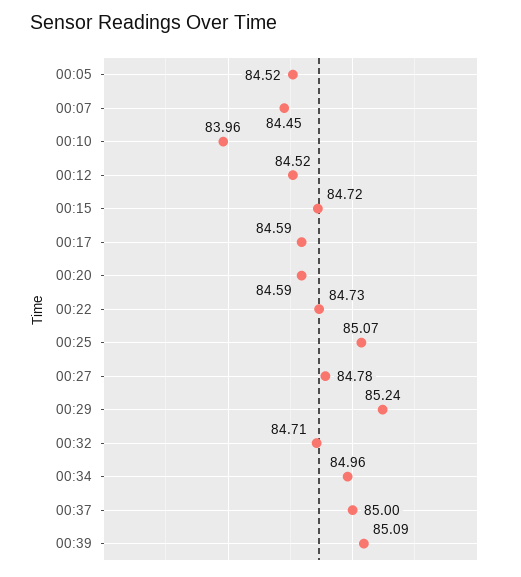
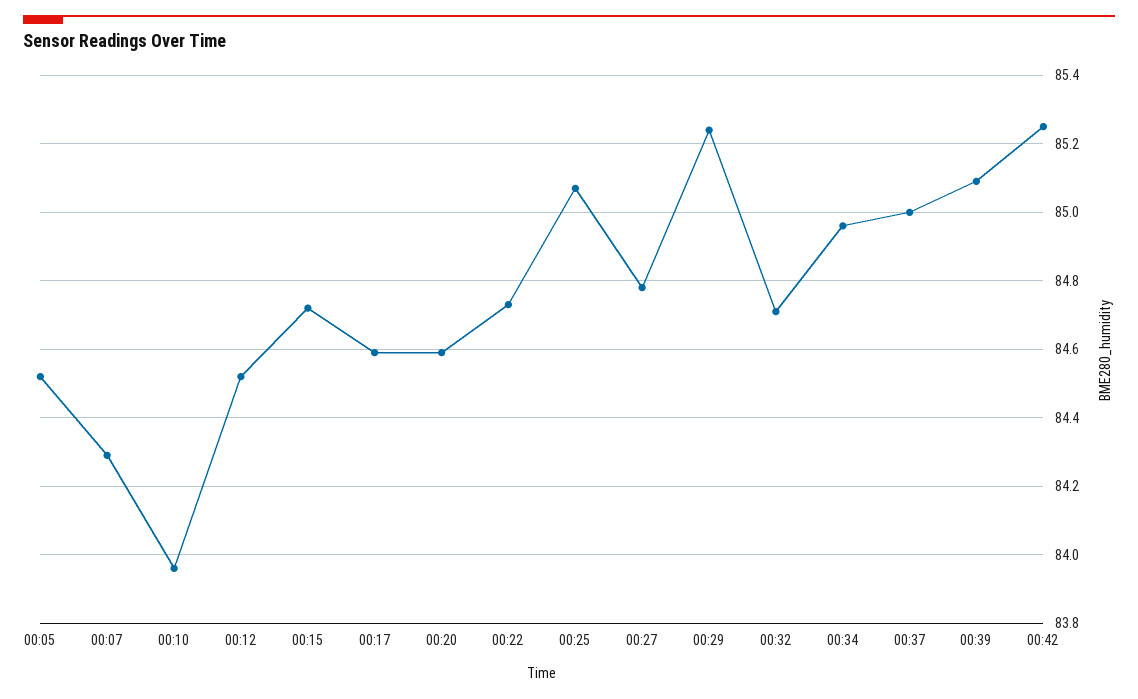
00:07: 84.45 -> 84.3
00:42: none -> 85.25

